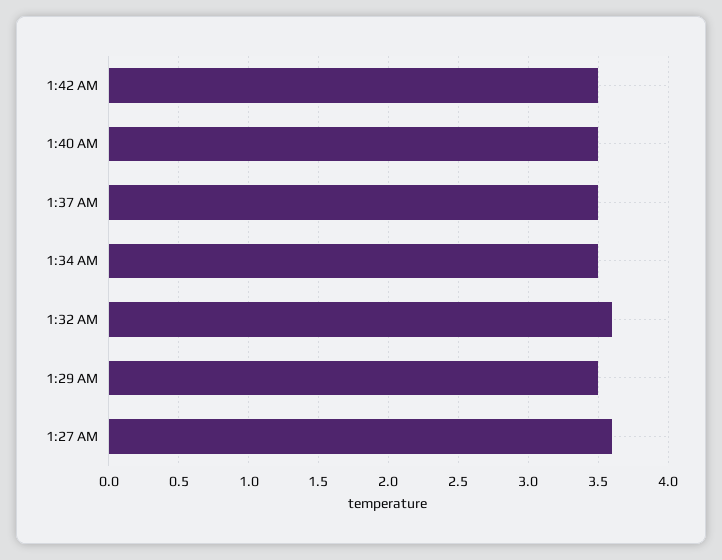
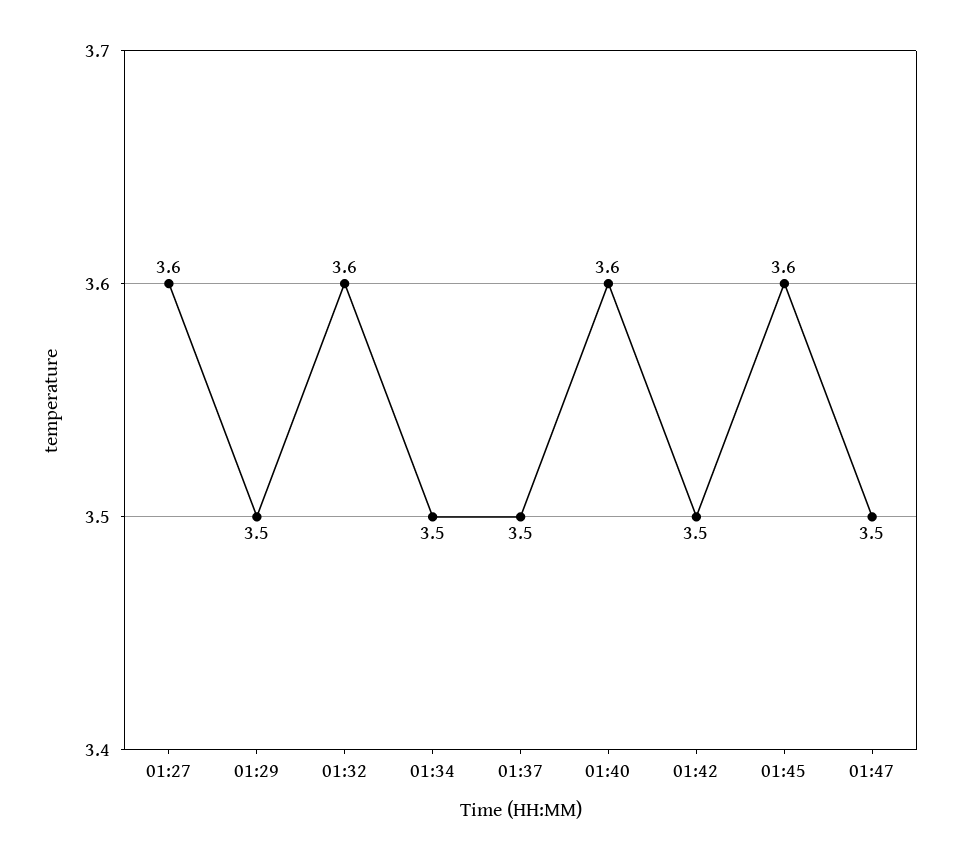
1:40 AM: 3.5 -> 3.6
01:45: none -> 3.6
01:47: none -> 3.5

